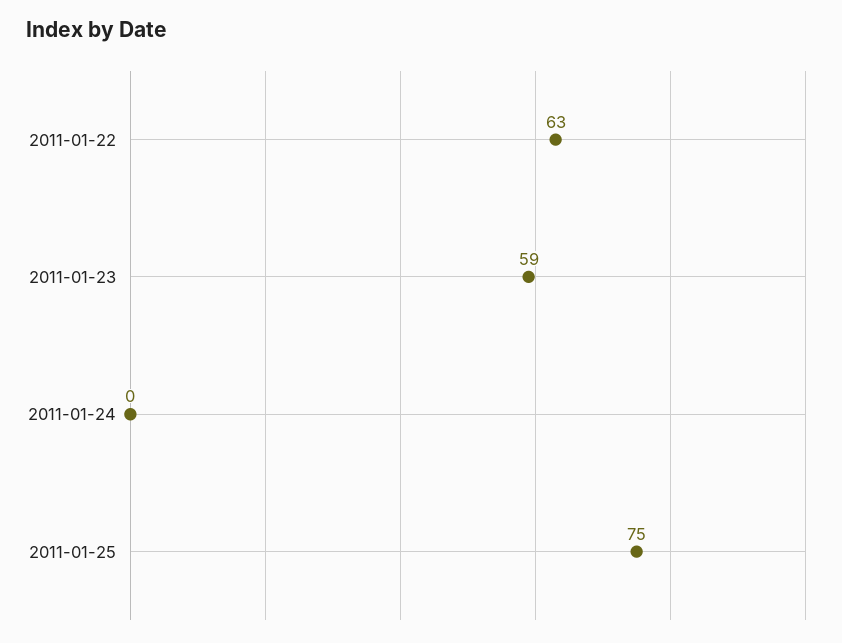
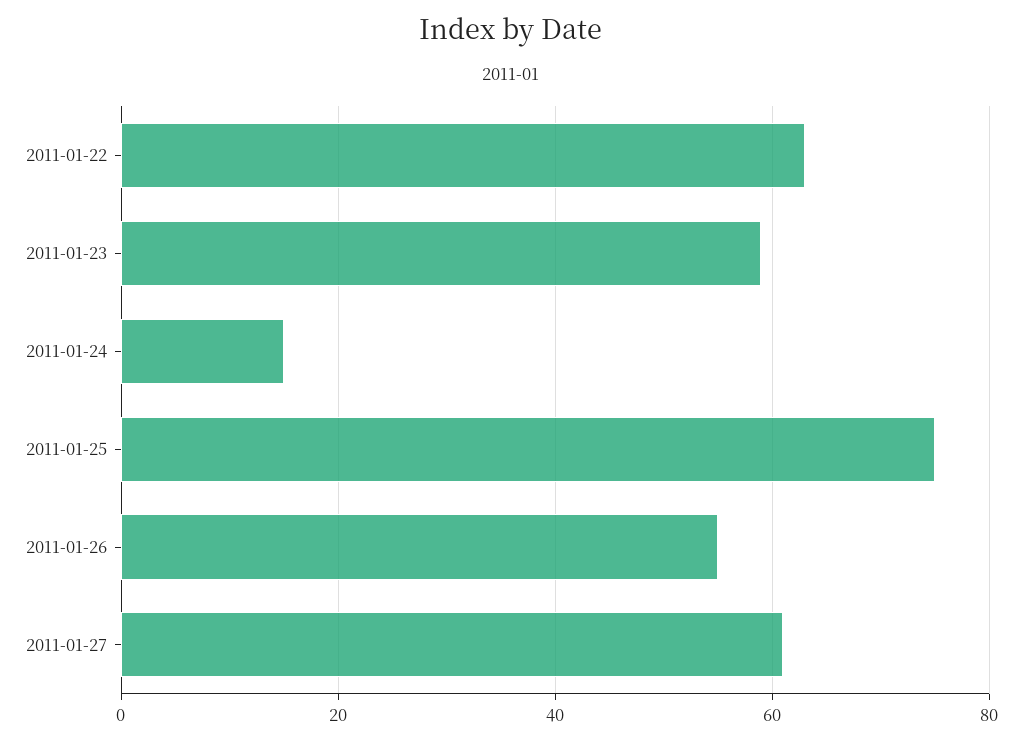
2011-01-24: 0 -> 15
2011-01-26: none -> 55
2011-01-27: none -> 60

